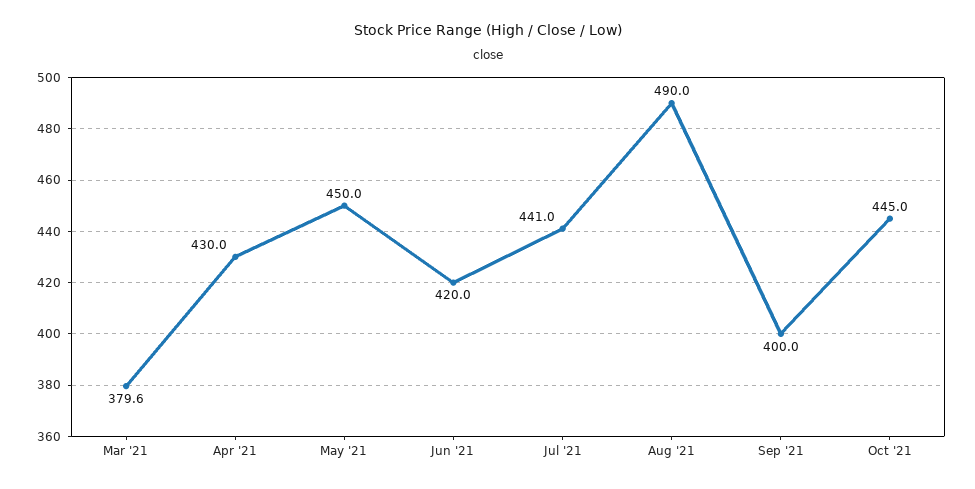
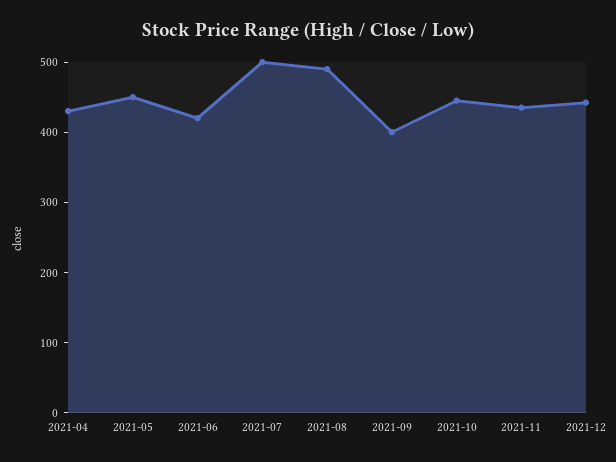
Mar '21: 379.6 -> none
Jul '21: 441 -> 500
2021-11: none -> 440
2021-12: none -> 440

